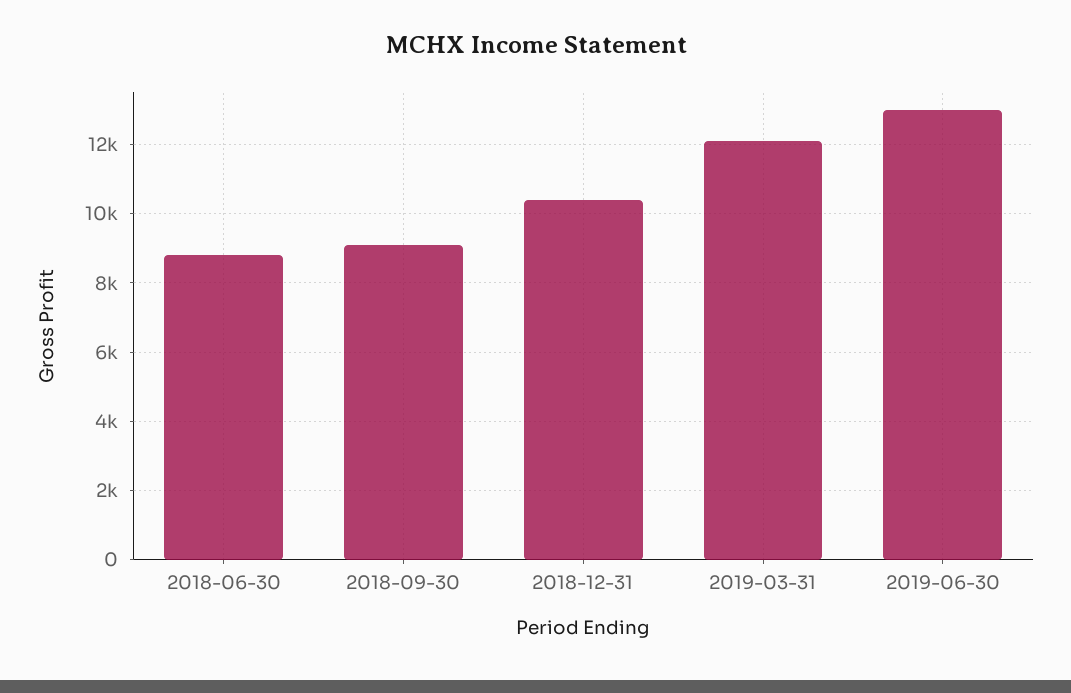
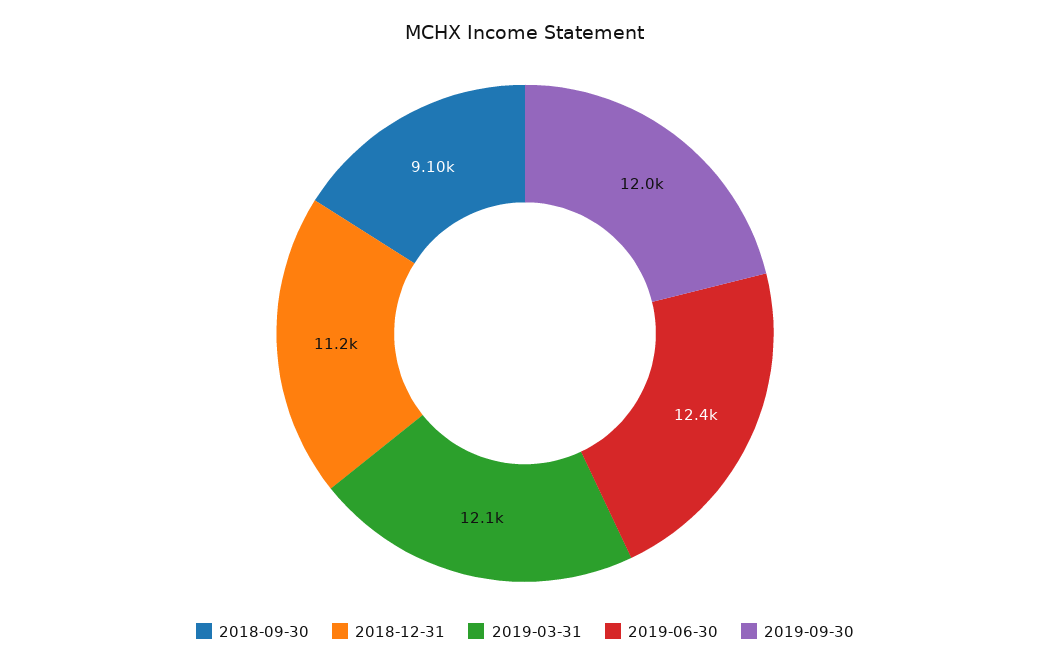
2018-06-30: 8800 -> none
2018-12-31: 10400 -> 11200
2019-06-30: 13000 -> 12400
2019-09-30: none -> 12000

